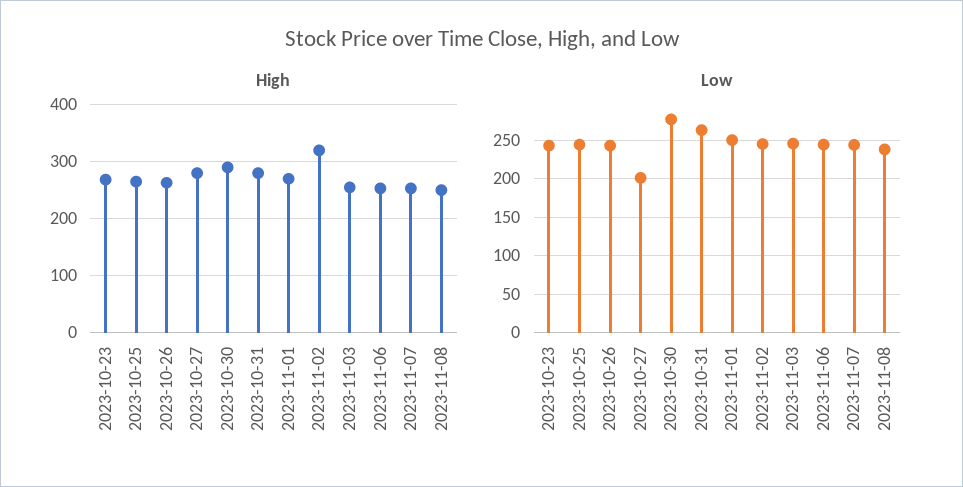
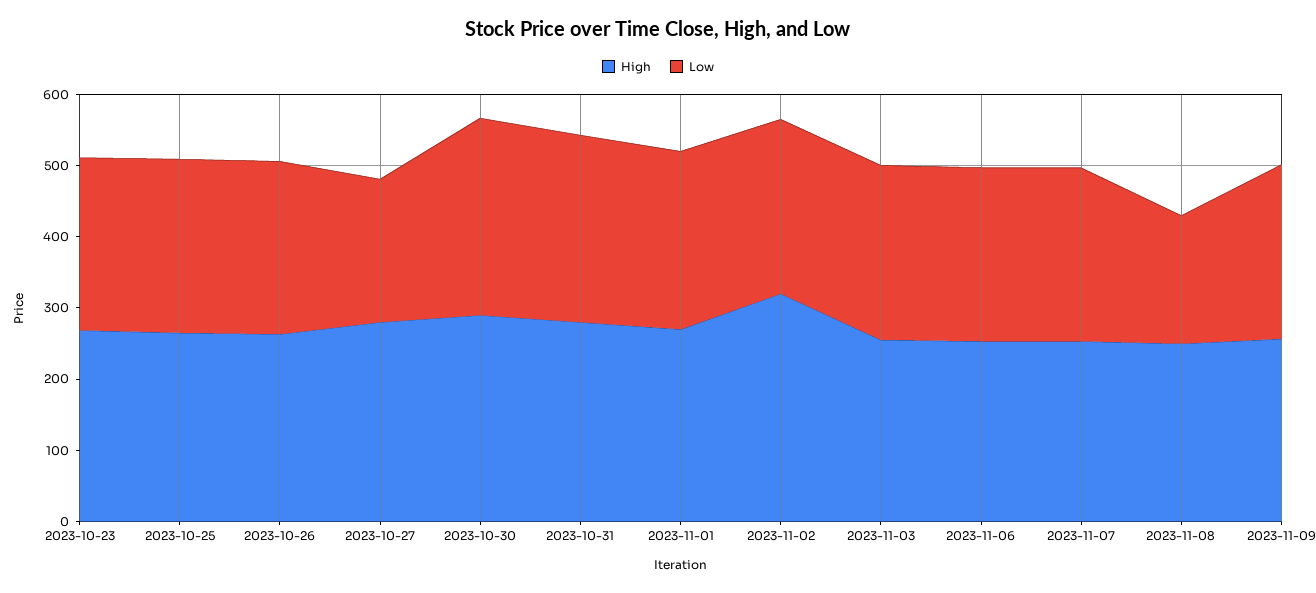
Low, 2023-11-08: 240 -> 180
High, 2023-11-09: none -> 260
Low, 2023-11-09: none -> 240

